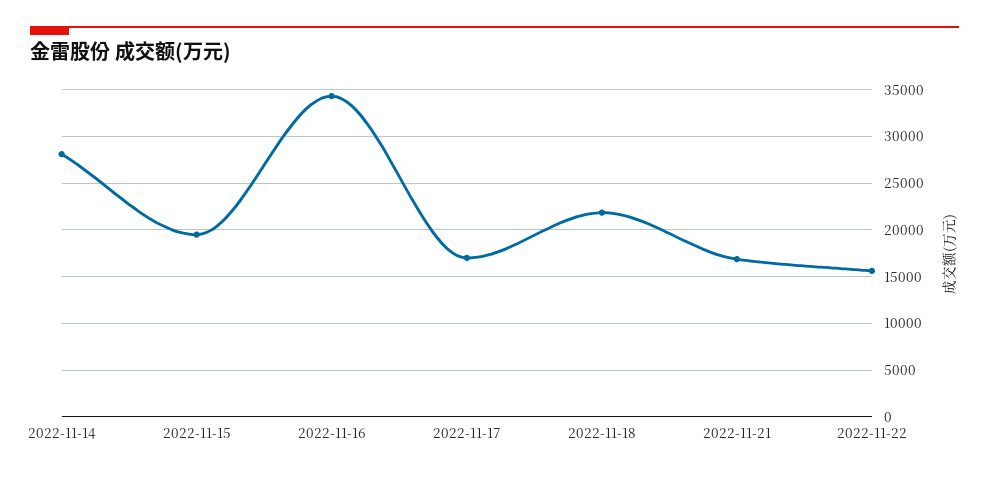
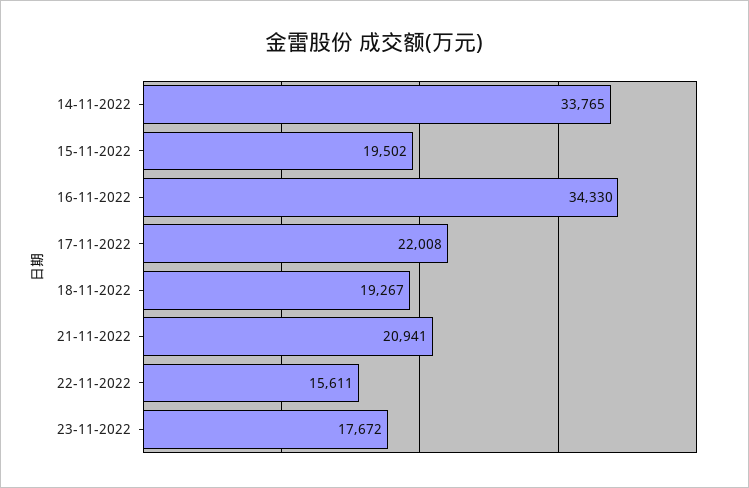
2022-11-14: 28000 -> 33765
2022-11-17: 17000 -> 22008
2022-11-18: 22000 -> 19267
2022-11-21: 17000 -> 20941
23-11-2022: none -> 17672

